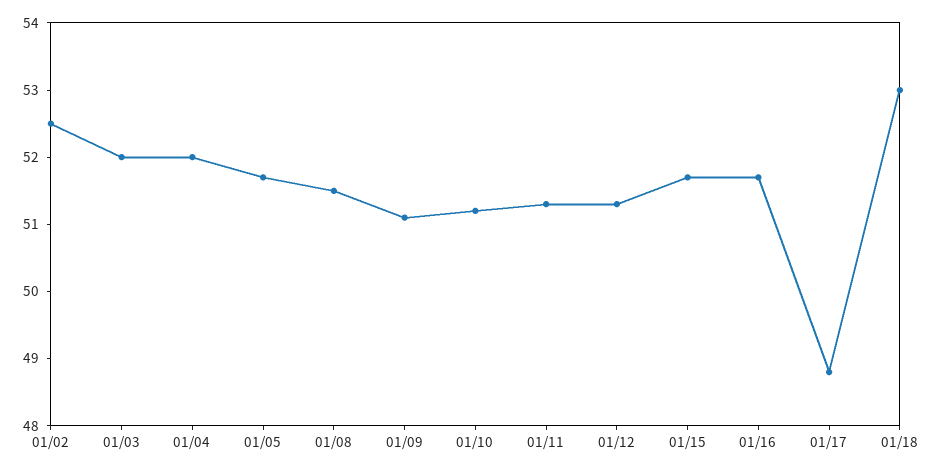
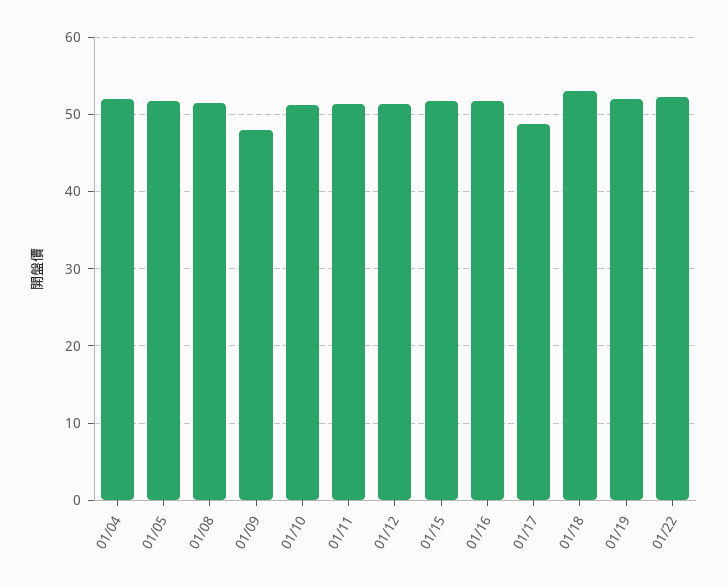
01/02: 52.5 -> none
01/03: 52 -> none
01/09: 51 -> 48
01/19: none -> 52
01/22: none -> 52

